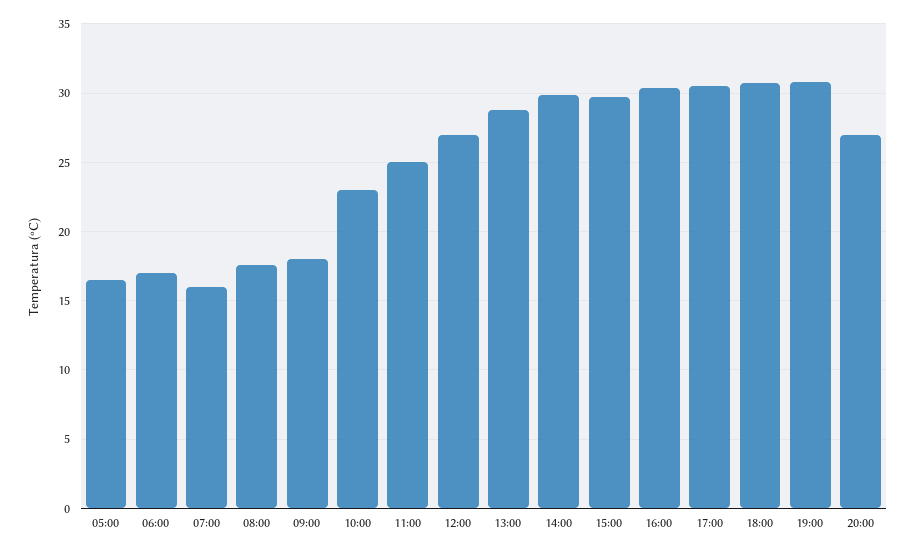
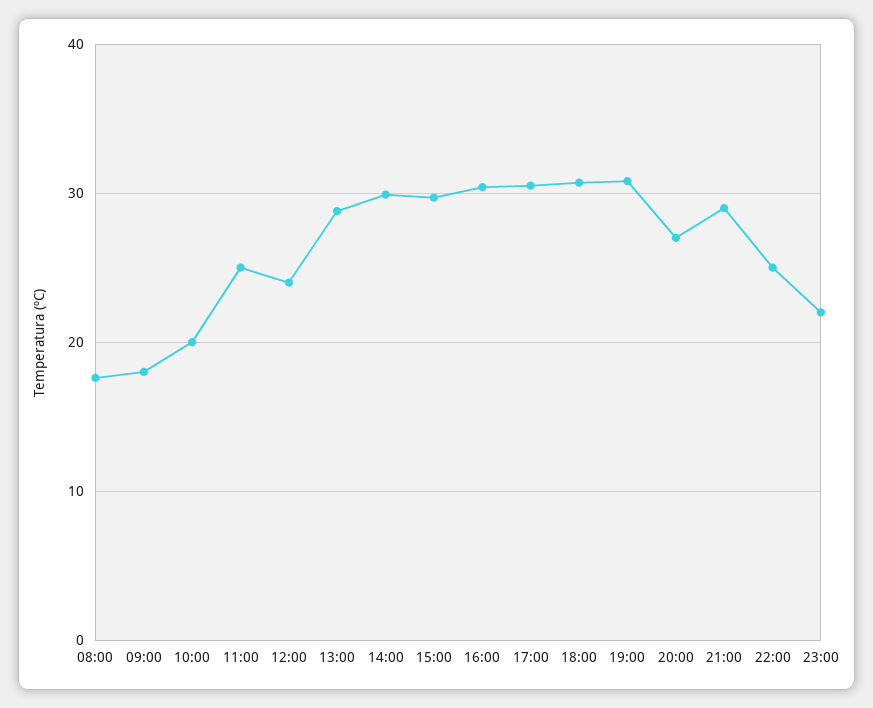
05:00: 16.5 -> none
06:00: 17 -> none
07:00: 16 -> none
10:00: 23 -> 20
12:00: 27 -> 24
21:00: none -> 29
22:00: none -> 25
23:00: none -> 22

